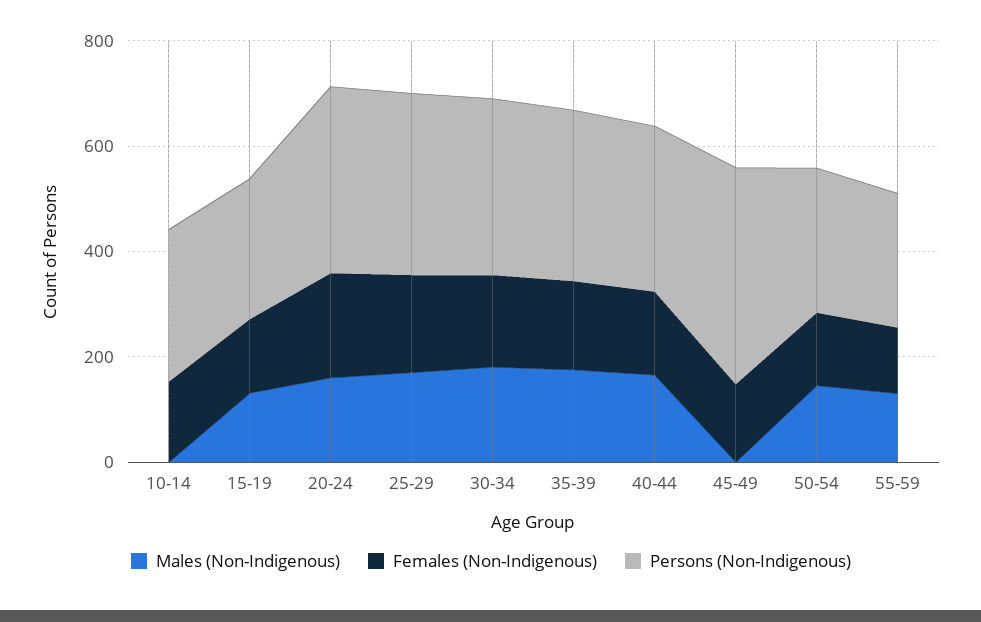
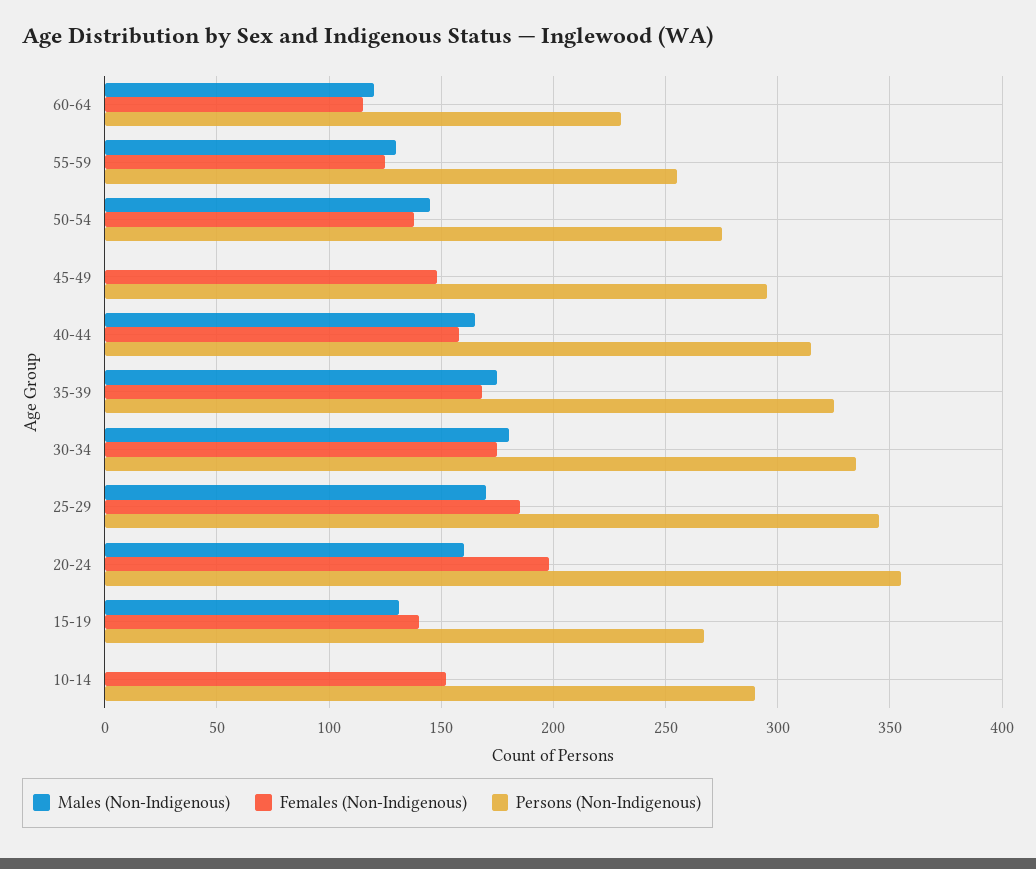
Persons (Non-Indigenous), 45-49: 400 -> 295
Males (Non-Indigenous), 60-64: none -> 120
Females (Non-Indigenous), 60-64: none -> 115
Persons (Non-Indigenous), 60-64: none -> 230

